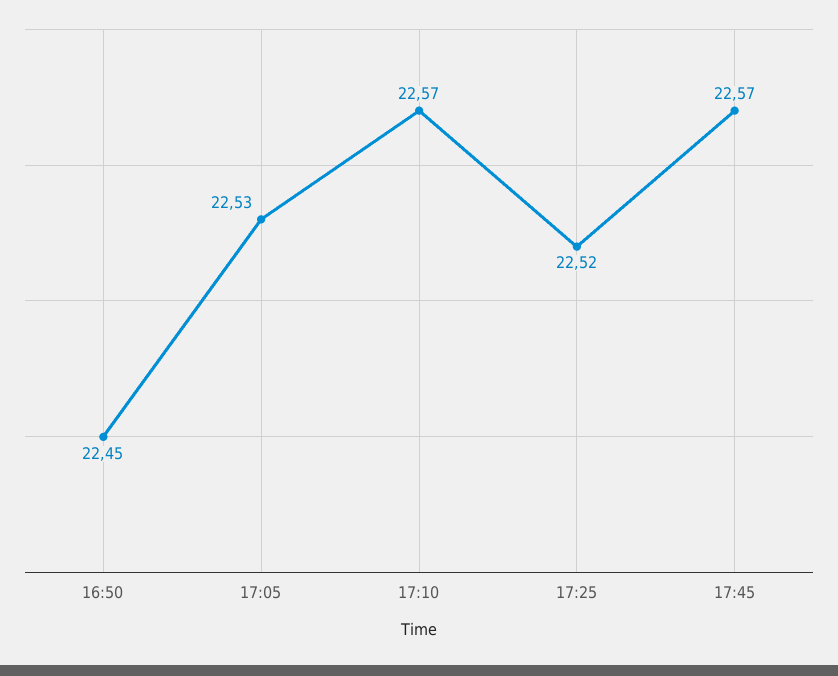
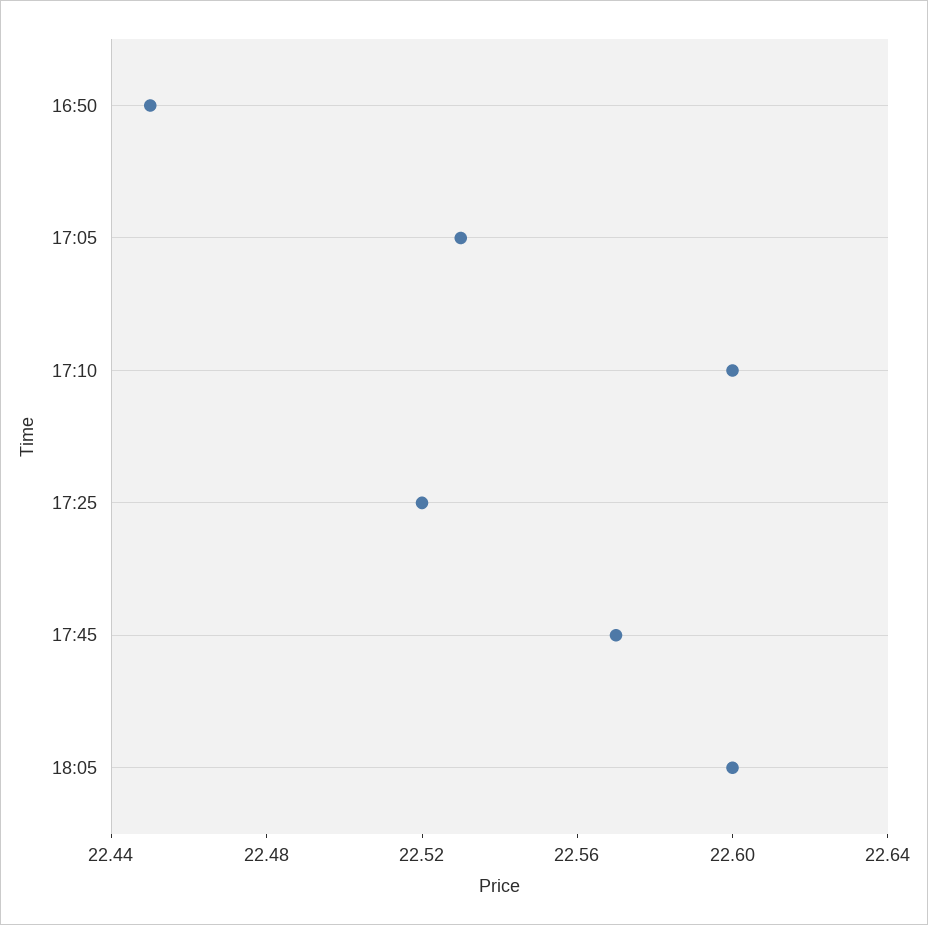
17:10: 22.57 -> 22.6
18:05: none -> 22.6

